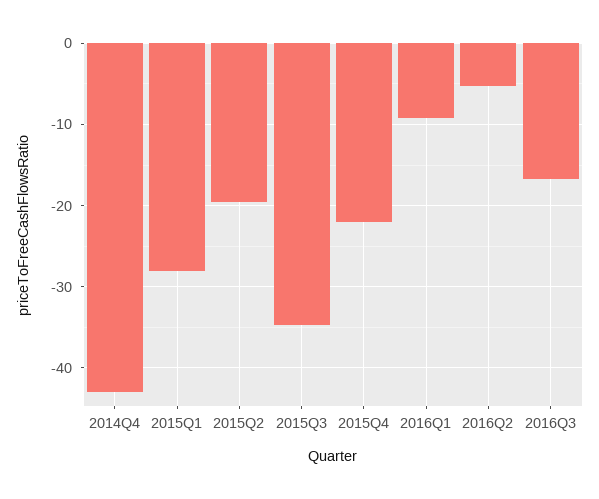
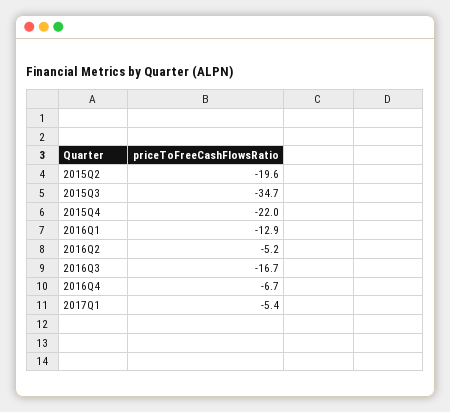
2014Q4: -43 -> none
2015Q1: -28 -> none
2016Q1: -9 -> -12.9
2016Q4: none -> -6.7
2017Q1: none -> -5.4

